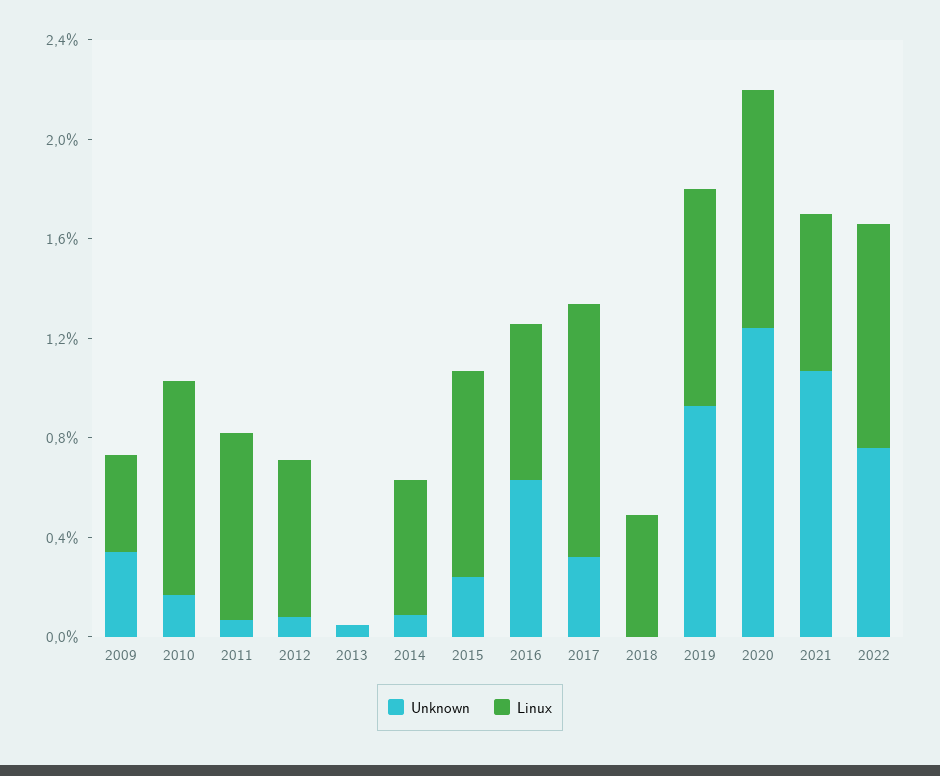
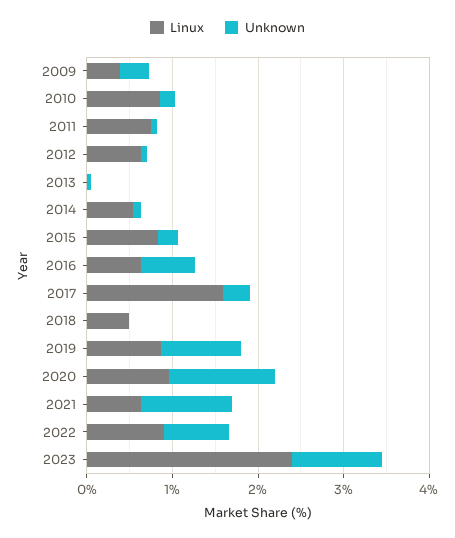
Linux, 2017: 1 -> 1.6
Linux, 2023: none -> 2.4
Unknown, 2023: none -> 1

